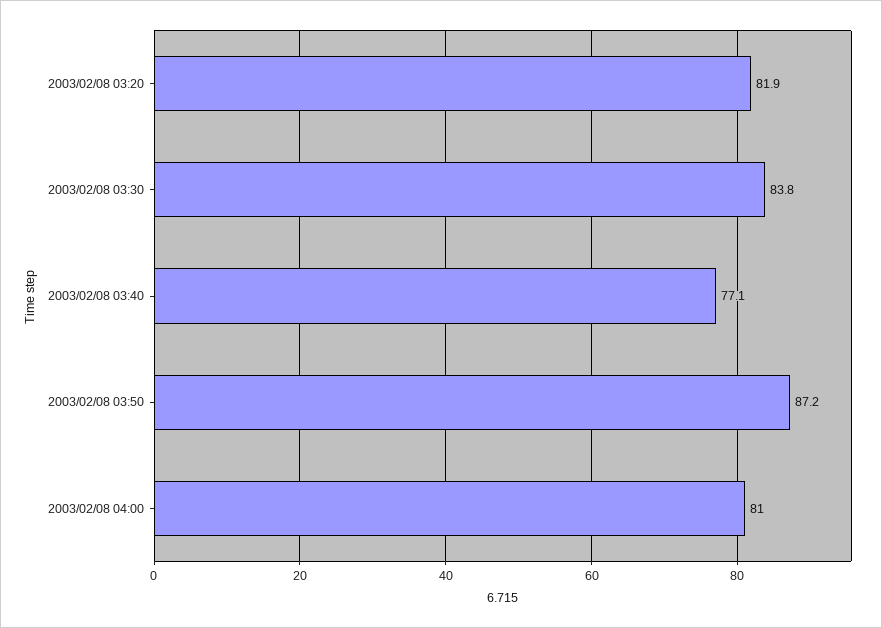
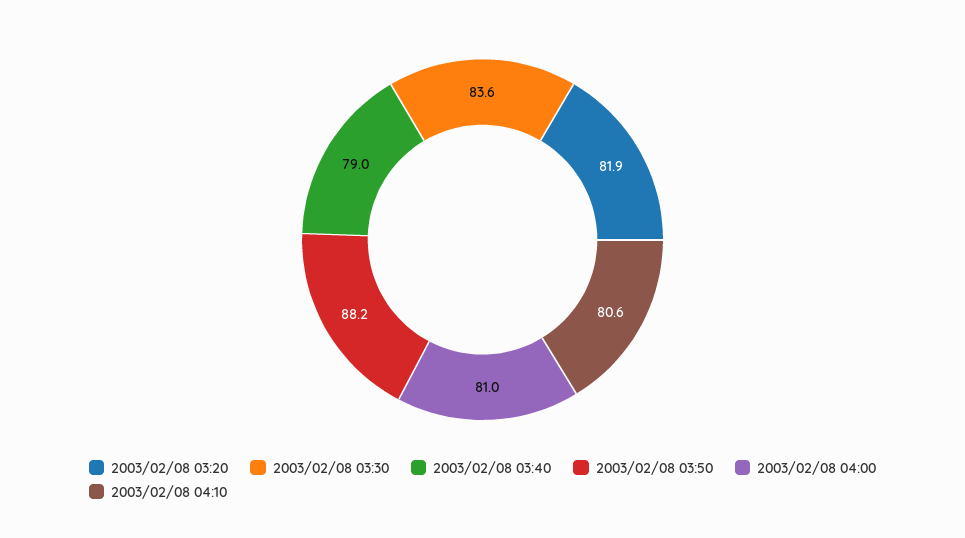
2003/02/08 03:30: 83.8 -> 83.6
2003/02/08 03:40: 77.1 -> 79
2003/02/08 03:50: 87.2 -> 88.2
2003/02/08 04:10: none -> 80.6

